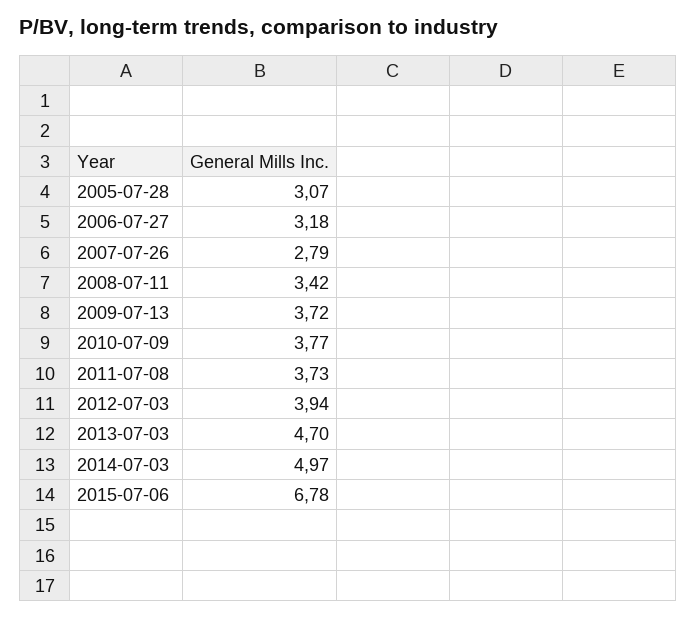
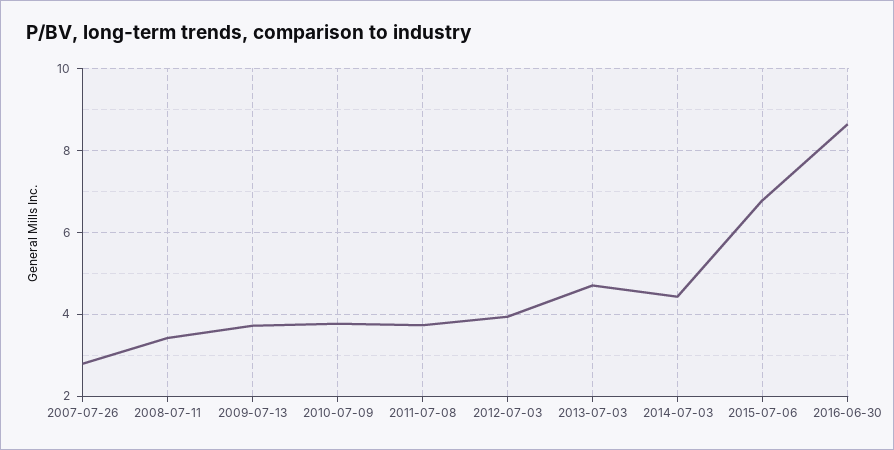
2005-07-28: 3.07 -> none
2006-07-27: 3.18 -> none
2014-07-03: 4.97 -> 4.4
2016-06-30: none -> 8.6

